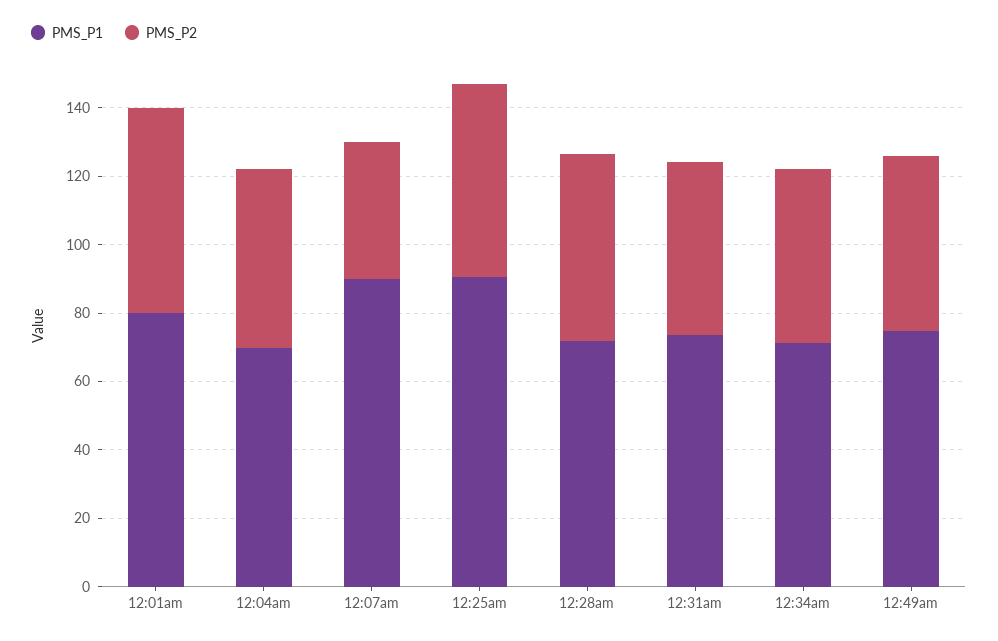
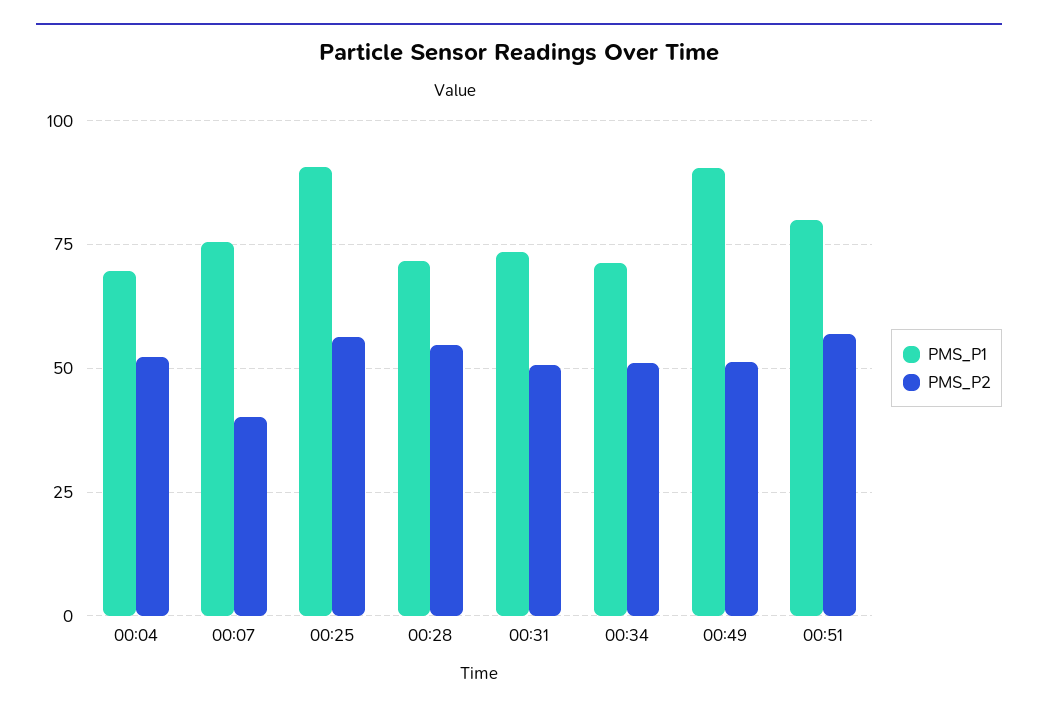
PMS_P1, 12:01am: 80 -> none
PMS_P2, 12:01am: 60 -> none
PMS_P1, 12:07am: 90 -> 75
PMS_P1, 12:49am: 75 -> 90
PMS_P1, 00:51: none -> 80
PMS_P2, 00:51: none -> 57.5

